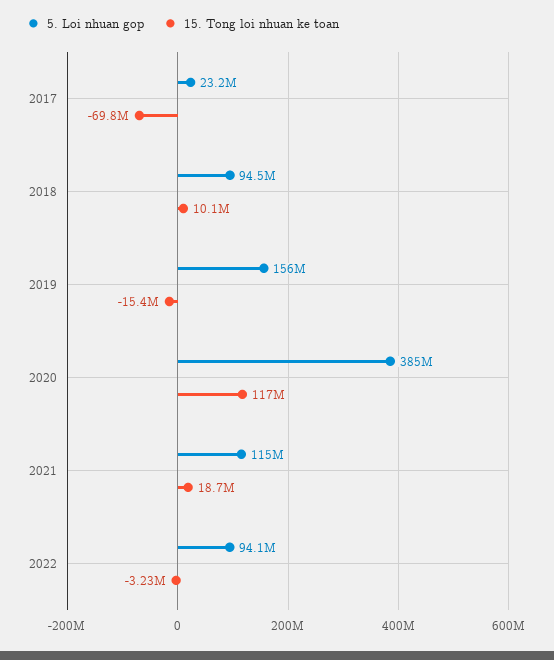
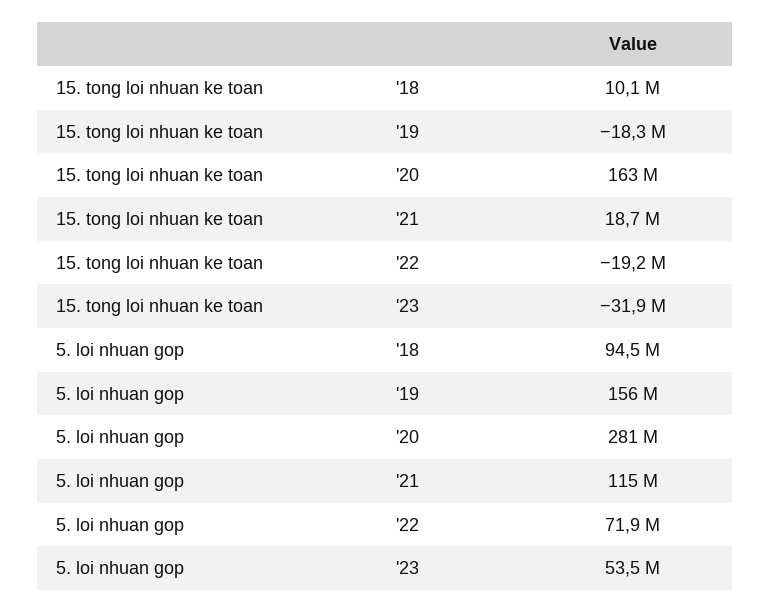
5. Loi nhuan gop, 2017: 23200000 -> none
15. Tong loi nhuan ke toan, 2017: -69800000 -> none
15. Tong loi nhuan ke toan, 2019: -15400000 -> -18300000
5. Loi nhuan gop, 2020: 385000000 -> 281000000
15. Tong loi nhuan ke toan, 2020: 117000000 -> 163000000
5. Loi nhuan gop, 2022: 94100000 -> 71900000
15. Tong loi nhuan ke toan, 2022: -3230000 -> -19200000
15. Tong loi nhuan ke toan, '23: none -> -31900000
5. Loi nhuan gop, '23: none -> 53500000

